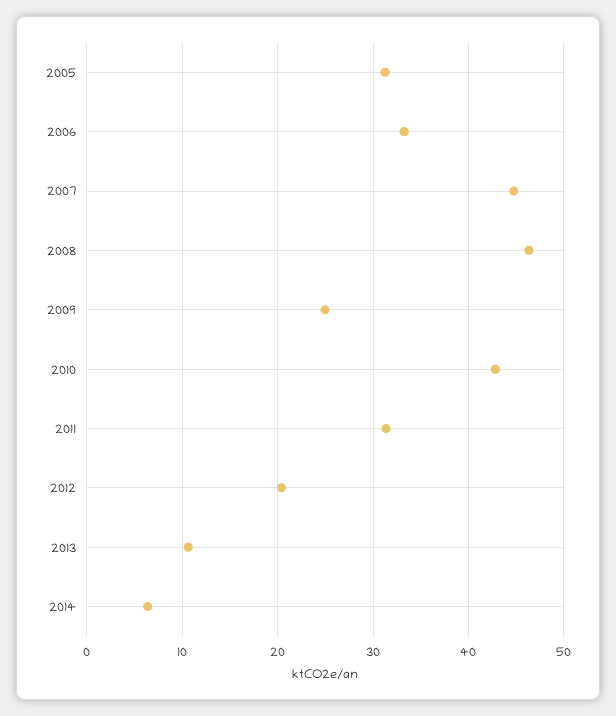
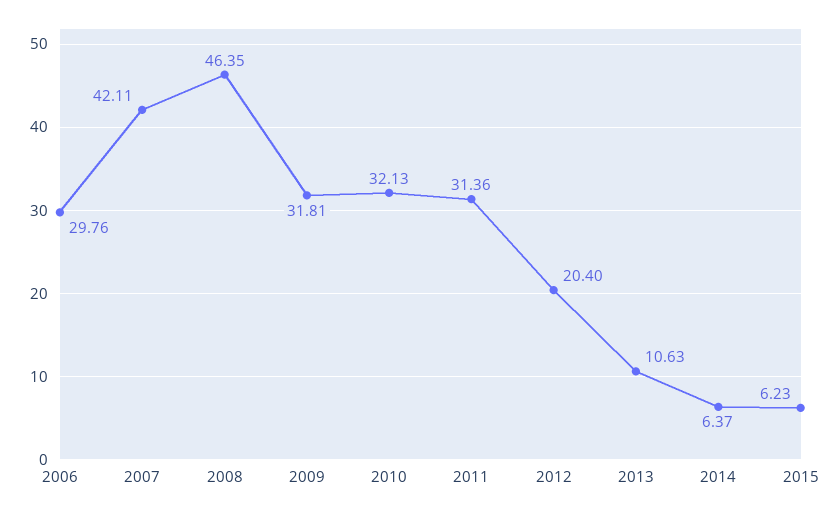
2005: 31 -> none
2006: 33 -> 29.76
2007: 45 -> 42.11
2009: 25 -> 31.81
2010: 43 -> 32.13
2015: none -> 6.23

